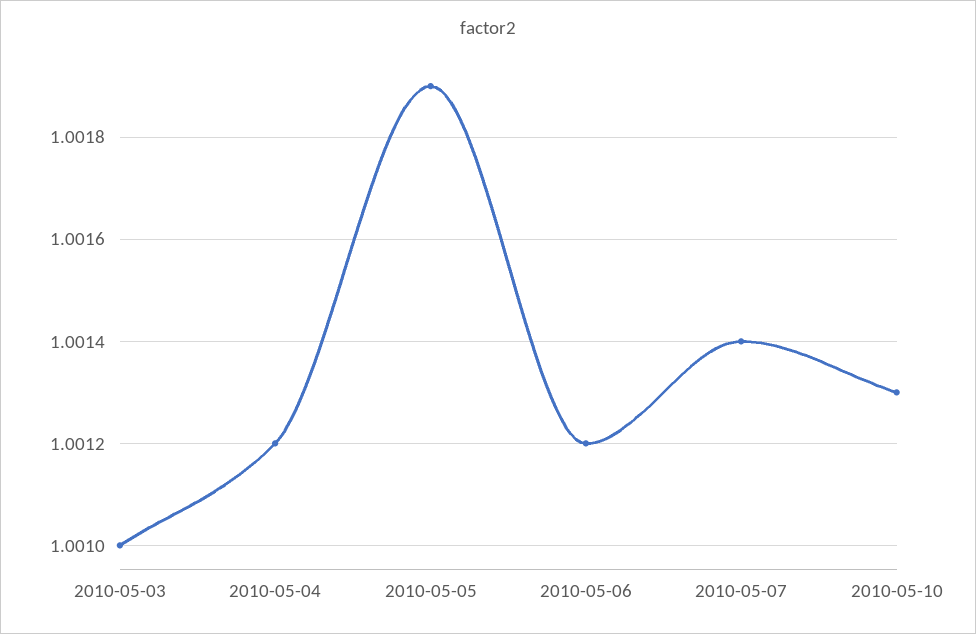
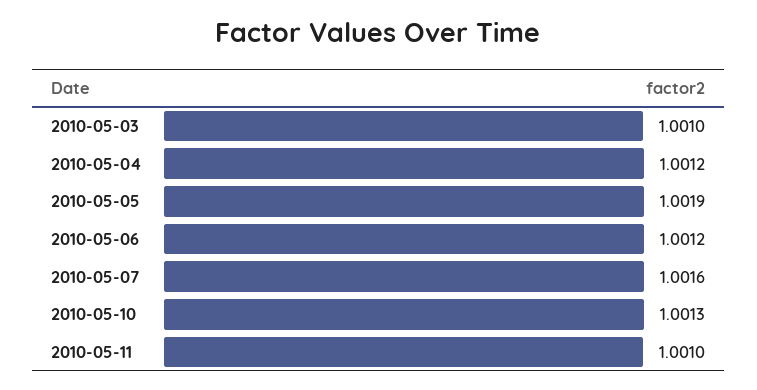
2010-05-07: 1.0014 -> 1.0016
2010-05-11: none -> 1.001

